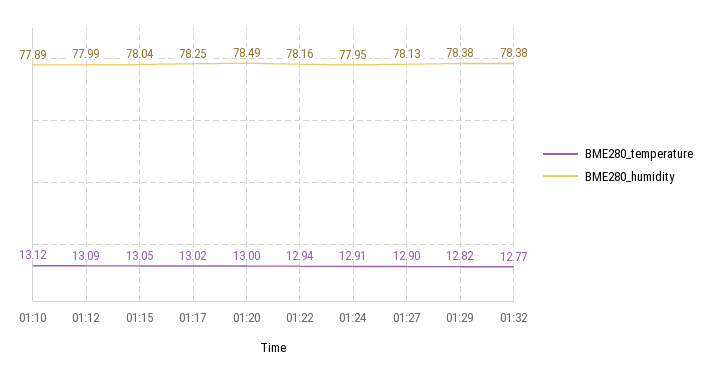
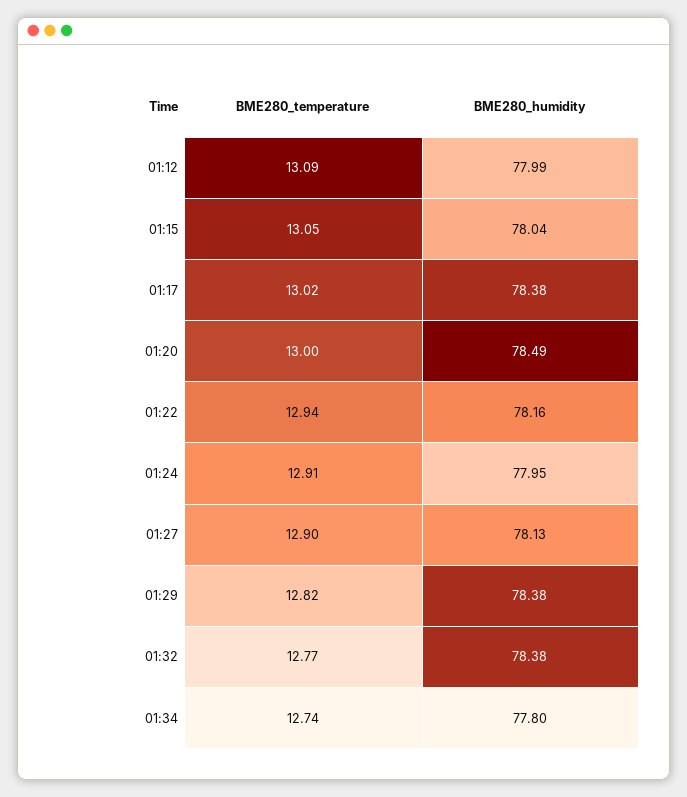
BME280_temperature, 01:10: 13.12 -> none
BME280_humidity, 01:10: 77.89 -> none
BME280_humidity, 01:17: 78.25 -> 78.38
BME280_temperature, 01:34: none -> 12.74
BME280_humidity, 01:34: none -> 77.8

